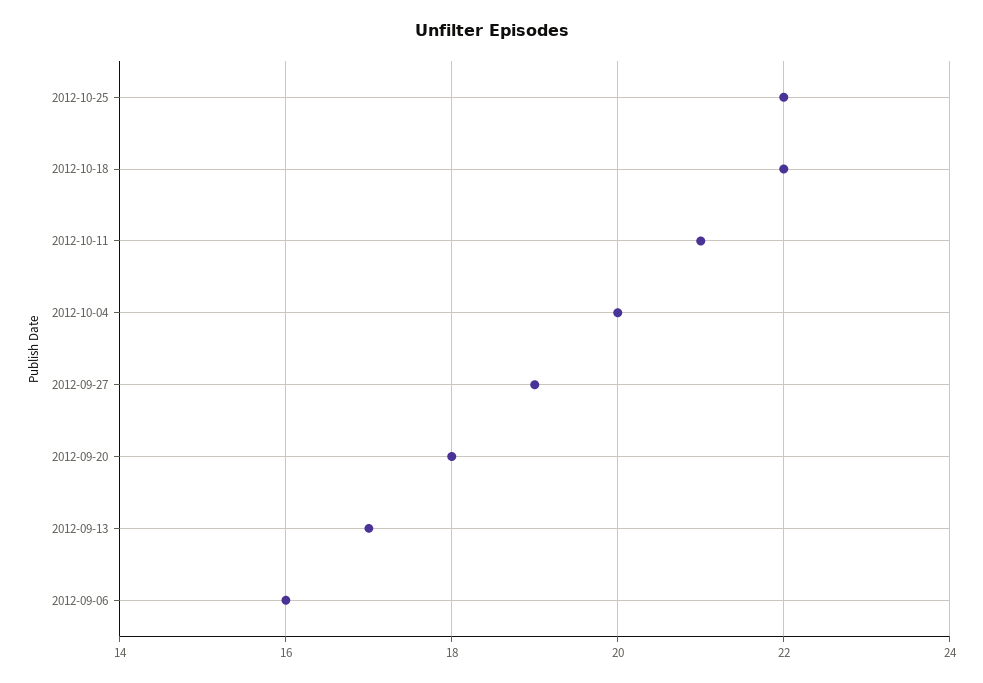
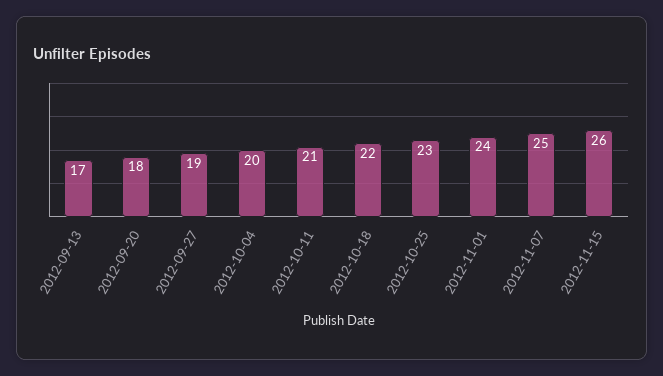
2012-10-25: 22 -> 23
2012-09-06: 16 -> none
2012-11-01: none -> 24
2012-11-07: none -> 25
2012-11-15: none -> 26

